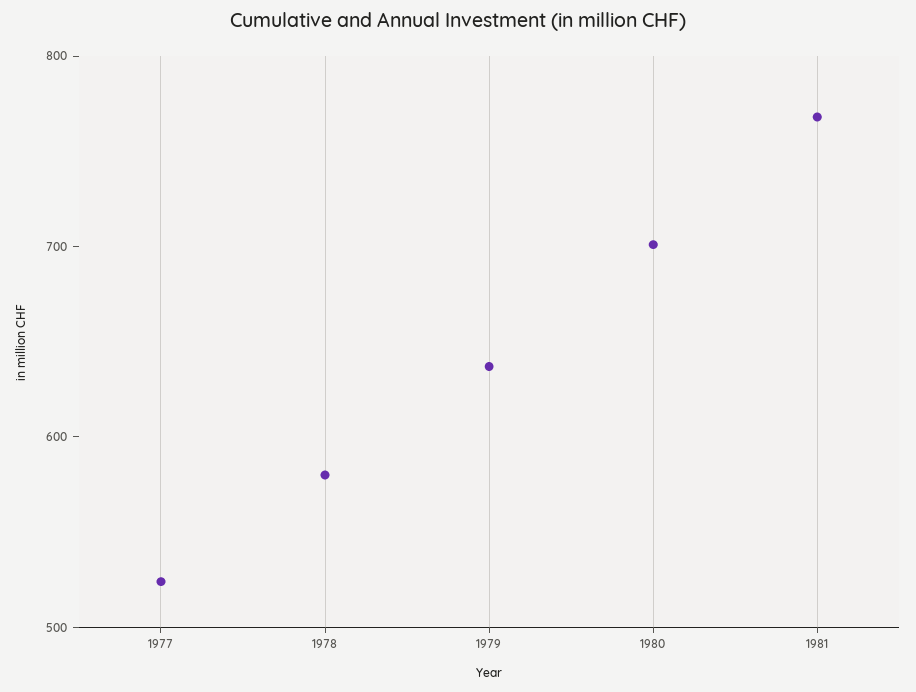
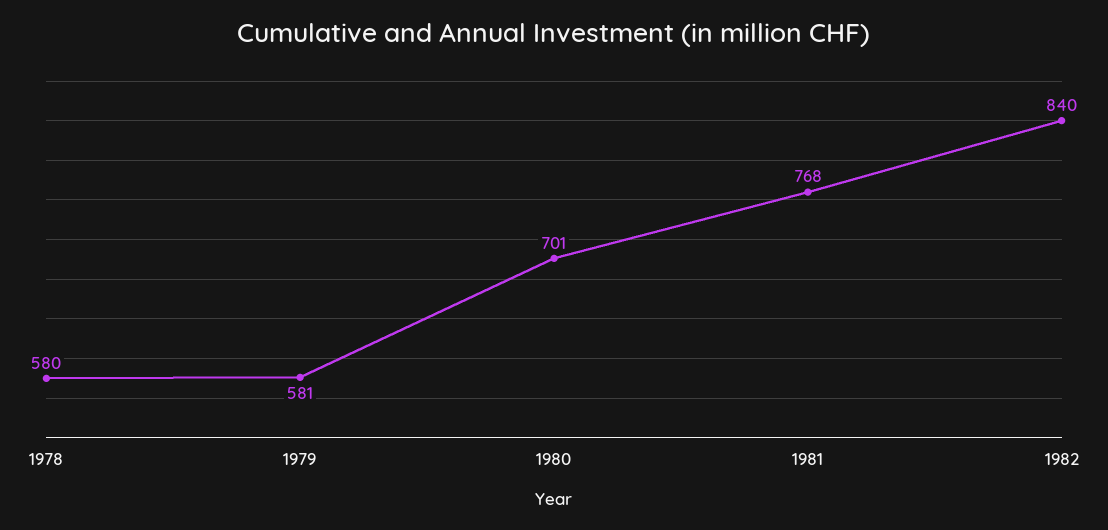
1977: 520 -> none
1979: 640 -> 581
1982: none -> 840

